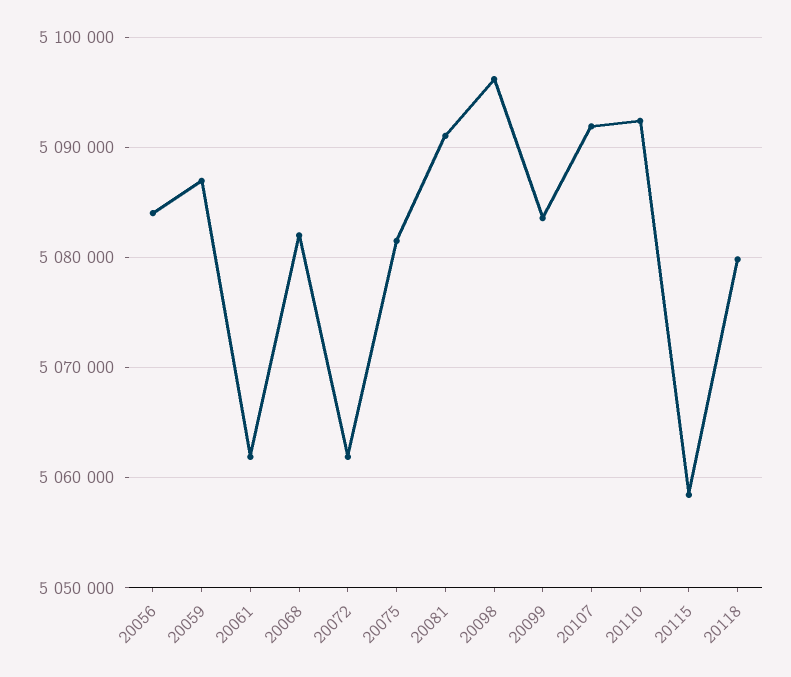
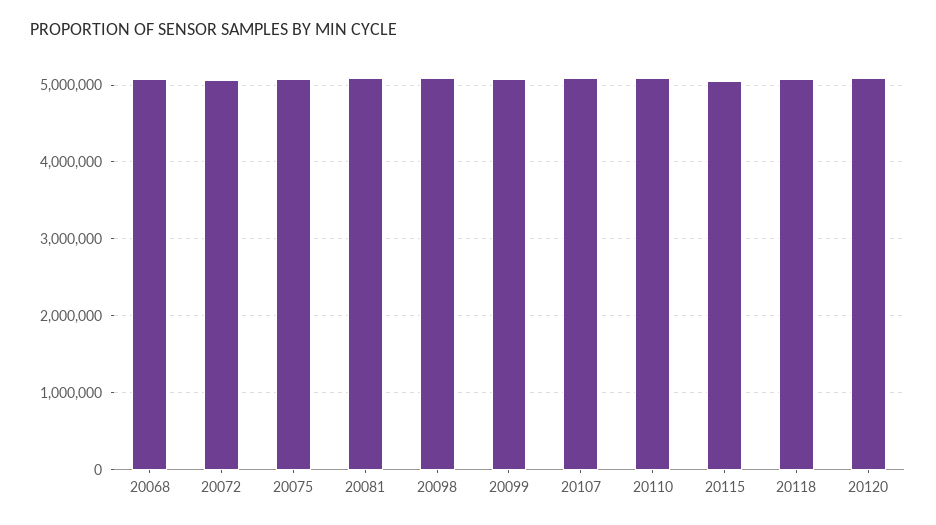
20056: 5084000 -> none
20059: 5087000 -> none
20061: 5062000 -> none
20120: none -> 5100000

